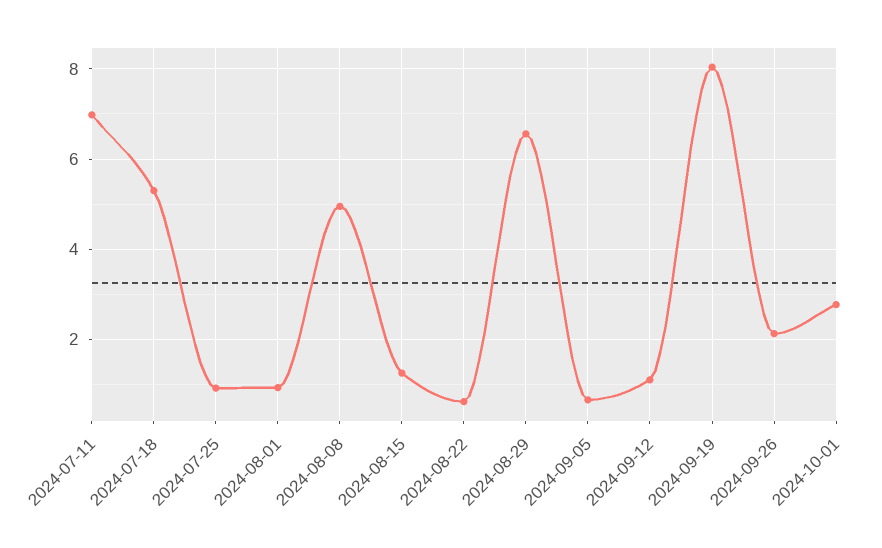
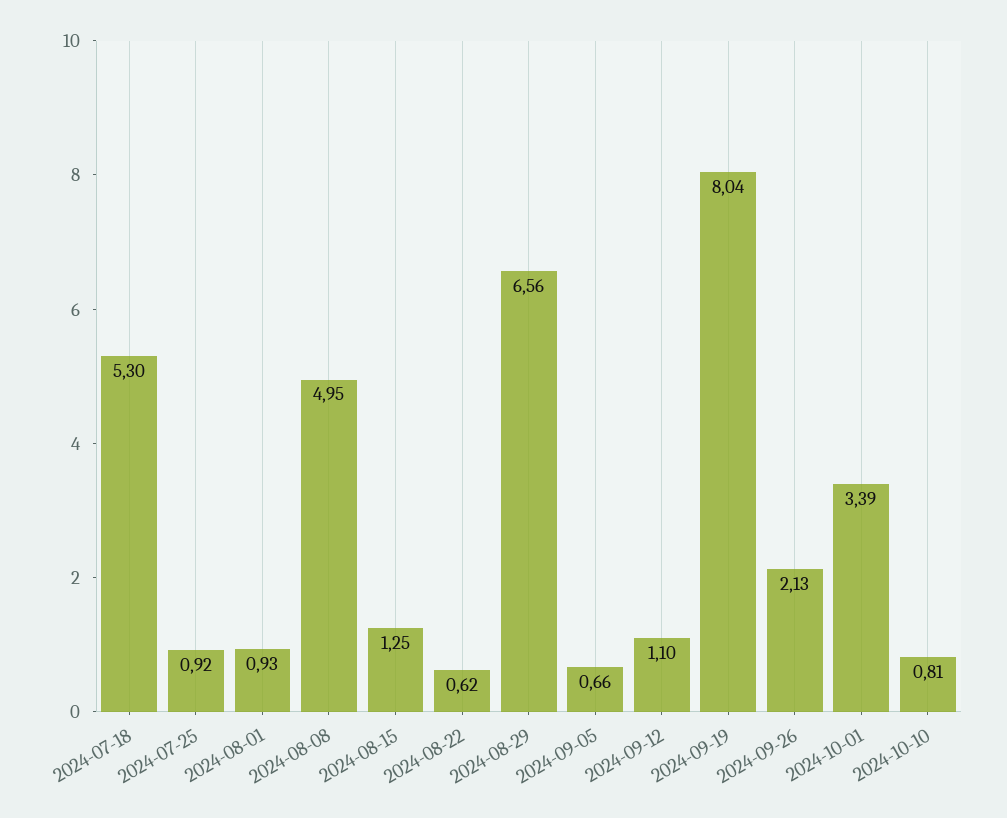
2024-07-11: 7 -> none
2024-10-01: 2.8 -> 3.39
2024-10-10: none -> 0.81

